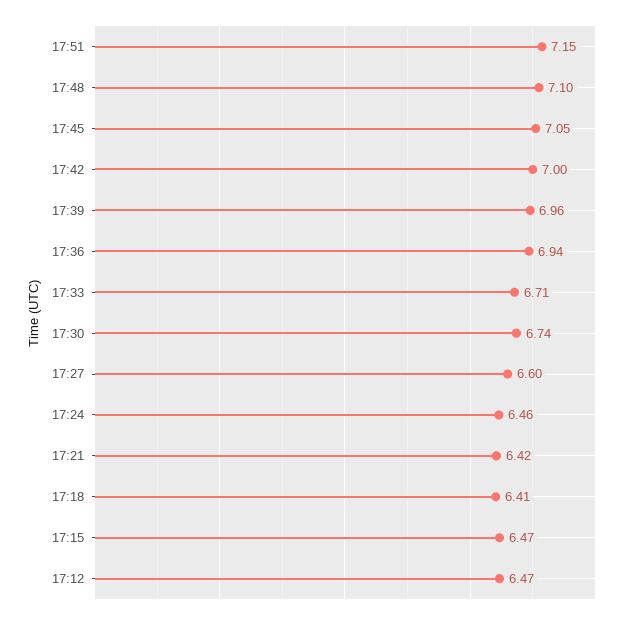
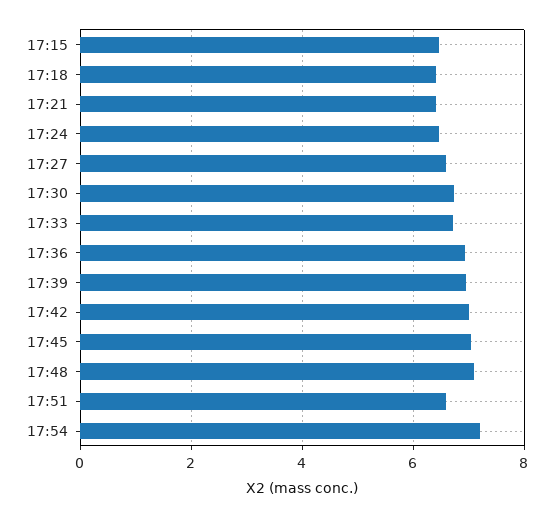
17:51: 7.15 -> 6.6
17:12: 6.47 -> none
17:54: none -> 7.2

